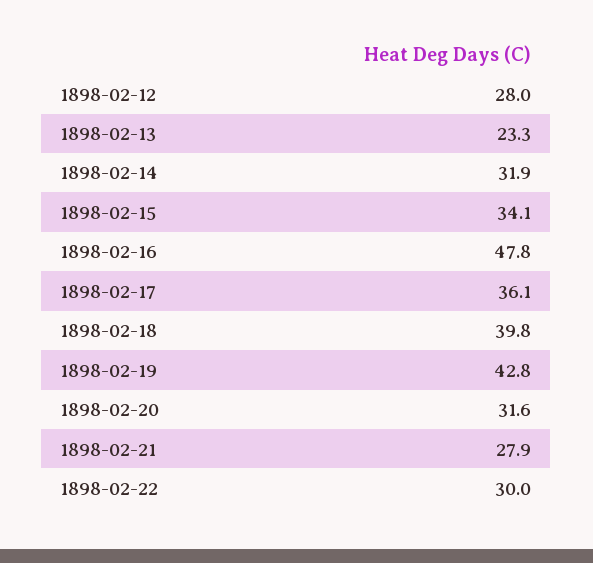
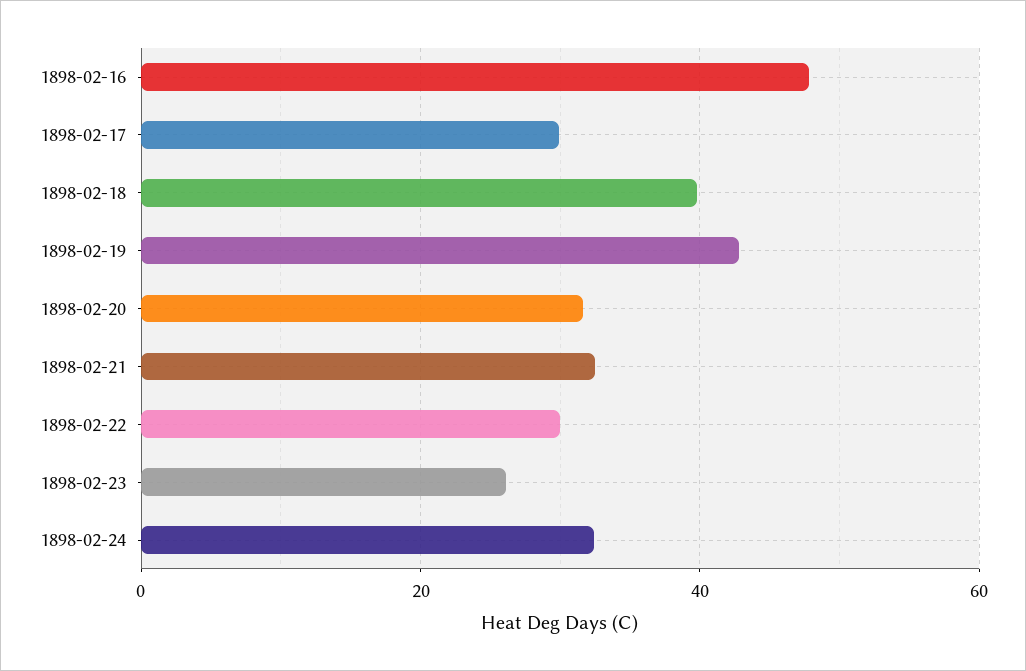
1898-02-12: 28 -> none
1898-02-13: 23.3 -> none
1898-02-14: 31.9 -> none
1898-02-15: 34.1 -> none
1898-02-17: 36.1 -> 30
1898-02-21: 27.9 -> 32
1898-02-23: none -> 26
1898-02-24: none -> 32

